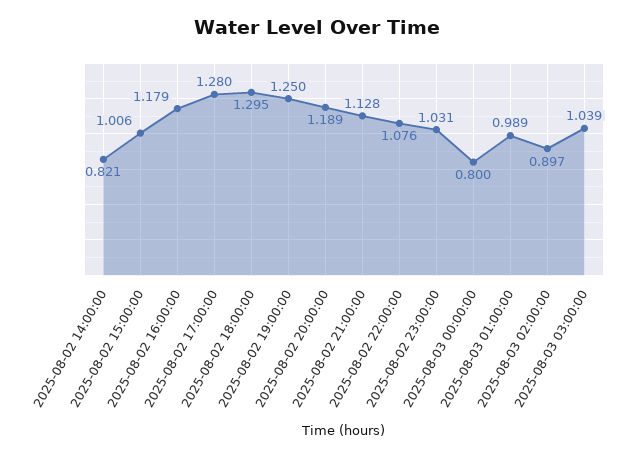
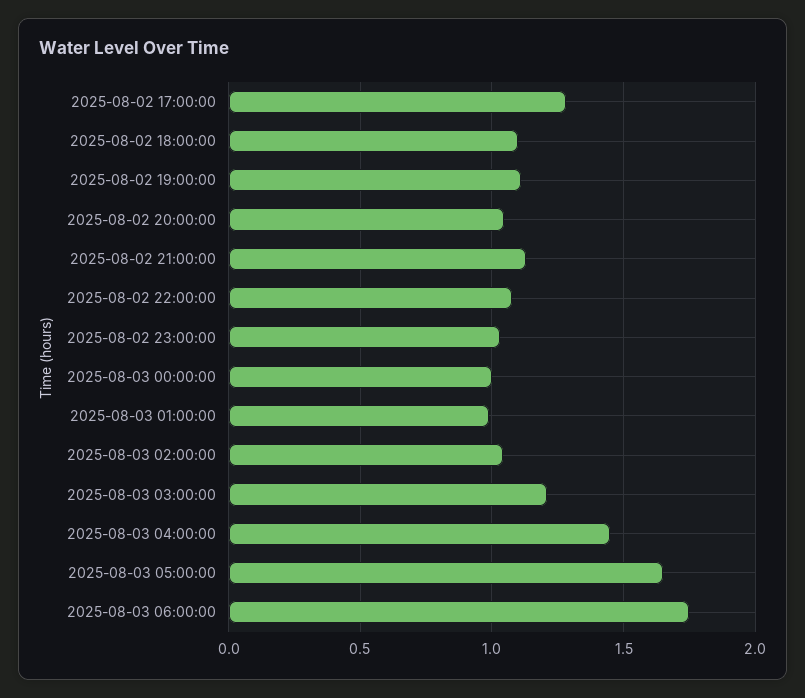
2025-08-02 14:00:00: 0.821 -> none
2025-08-02 15:00:00: 1.006 -> none
2025-08-02 16:00:00: 1.179 -> none
2025-08-02 18:00:00: 1.295 -> 1.1
2025-08-02 19:00:00: 1.25 -> 1.1
2025-08-02 20:00:00: 1.189 -> 1.05
2025-08-03 00:00:00: 0.8 -> 1
2025-08-03 02:00:00: 0.897 -> 1.05
2025-08-03 03:00:00: 1.039 -> 1.2
2025-08-03 04:00:00: none -> 1.45
2025-08-03 05:00:00: none -> 1.65
2025-08-03 06:00:00: none -> 1.75

